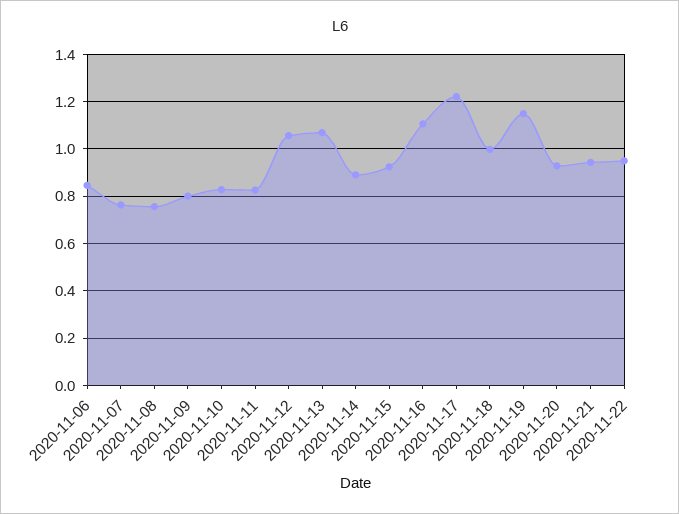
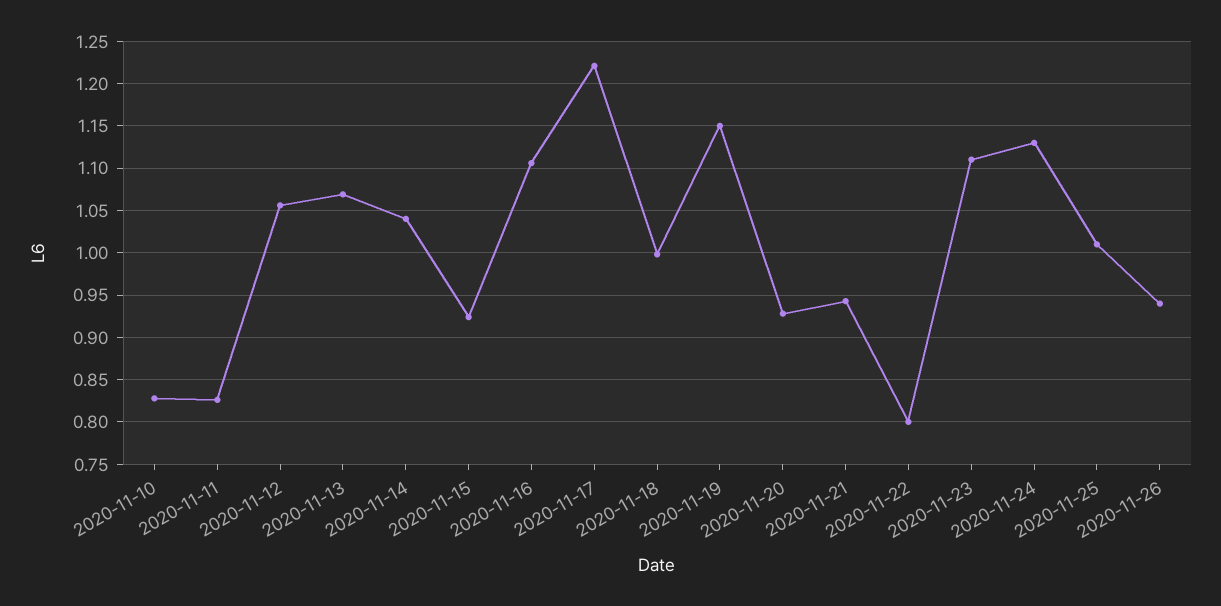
2020-11-06: 0.85 -> none
2020-11-07: 0.75 -> none
2020-11-08: 0.75 -> none
2020-11-09: 0.8 -> none
2020-11-14: 0.9 -> 1.04
2020-11-22: 0.95 -> 0.8
2020-11-23: none -> 1.11
2020-11-24: none -> 1.13
2020-11-25: none -> 1.01
2020-11-26: none -> 0.94

